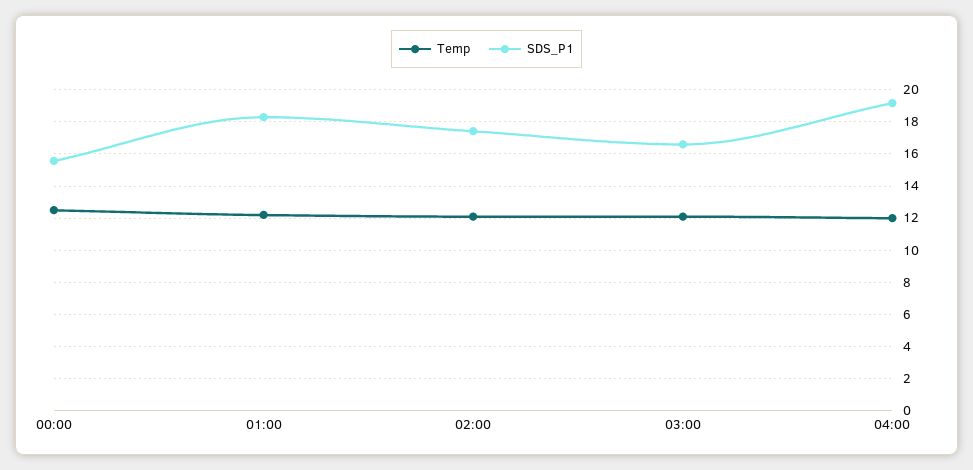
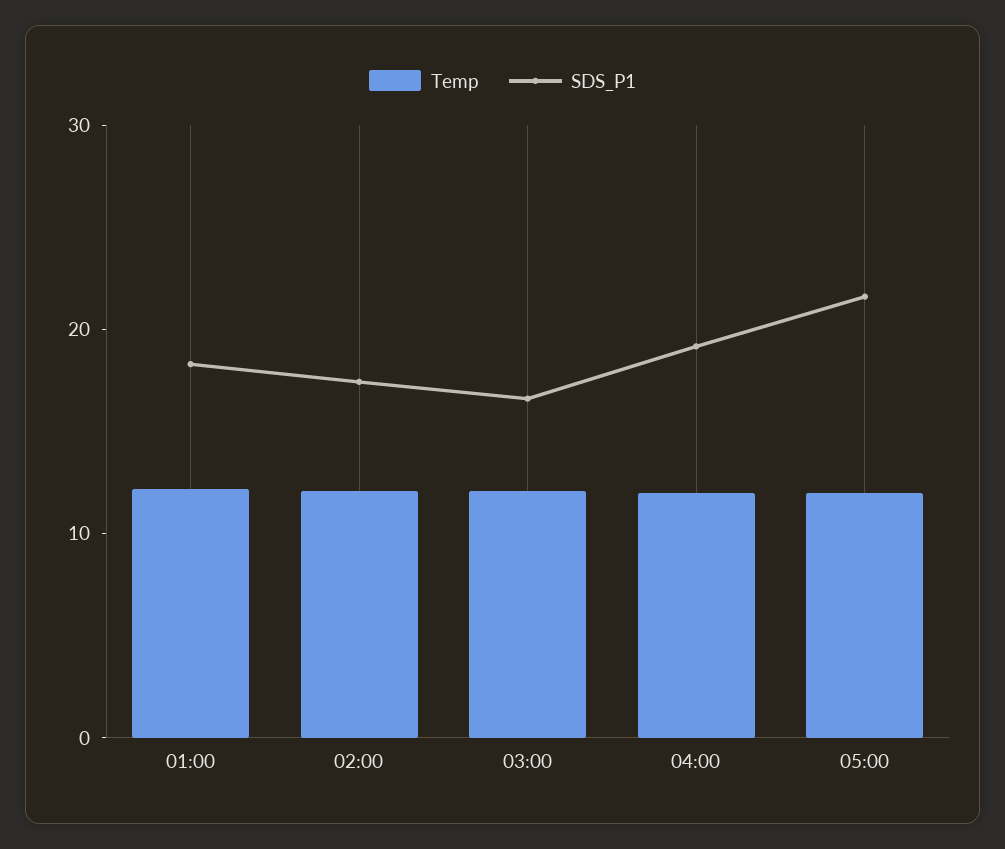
Temp, 00:00: 12.5 -> none
SDS_P1, 00:00: 15.5 -> none
Temp, 05:00: none -> 12
SDS_P1, 05:00: none -> 22

